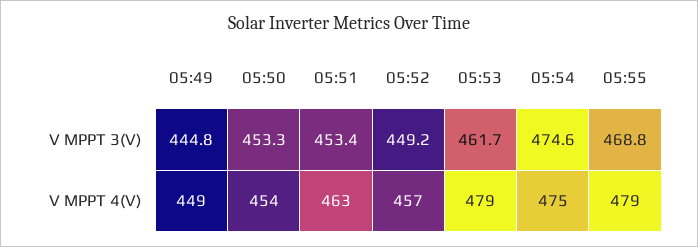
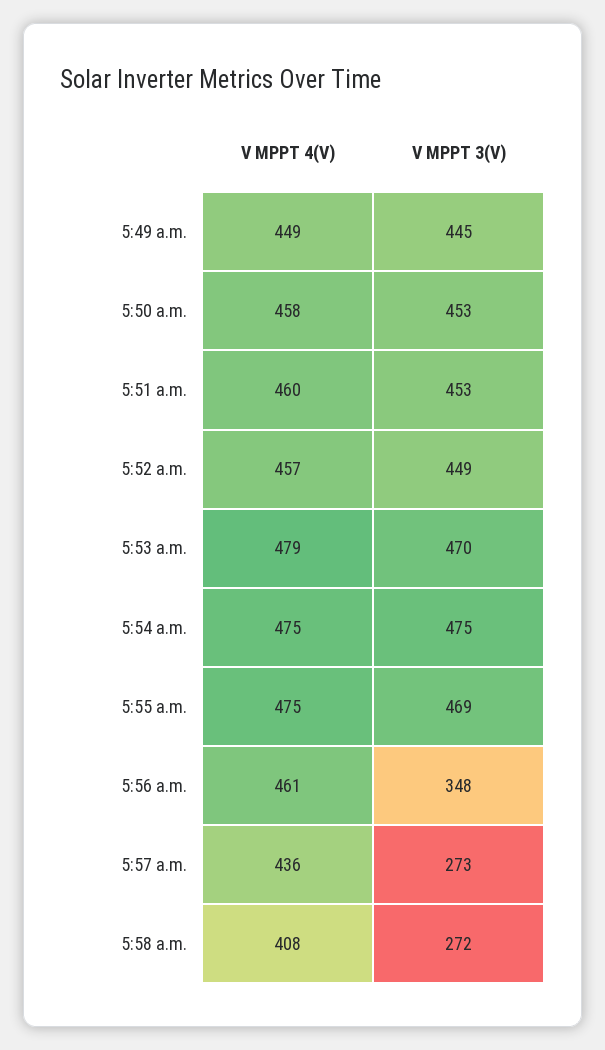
05:53, V MPPT 3(V): 461.7 -> 470
05:50, V MPPT 4(V): 454 -> 458
05:51, V MPPT 4(V): 463 -> 460
05:55, V MPPT 4(V): 479 -> 475
5:56 a.m., V MPPT 4(V): none -> 461
5:56 a.m., V MPPT 3(V): none -> 348
5:57 a.m., V MPPT 4(V): none -> 436
5:57 a.m., V MPPT 3(V): none -> 273
5:58 a.m., V MPPT 4(V): none -> 408
5:58 a.m., V MPPT 3(V): none -> 272

